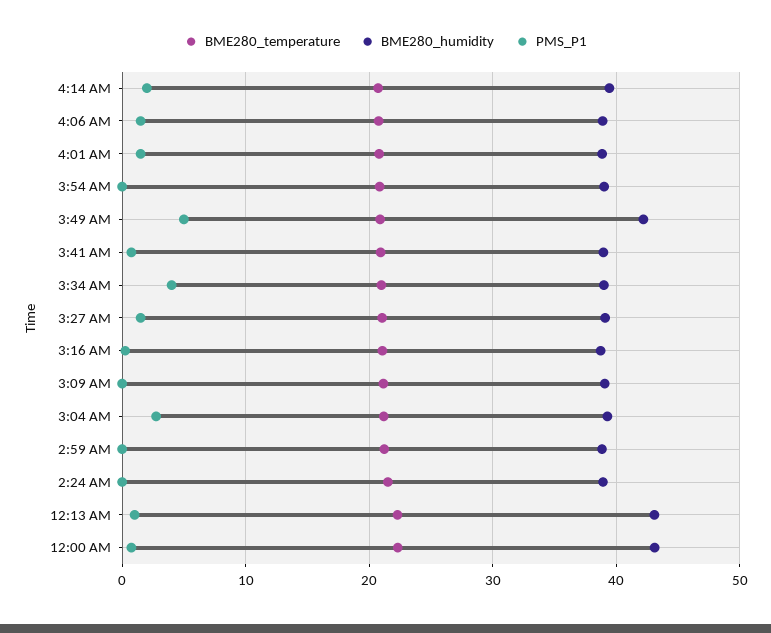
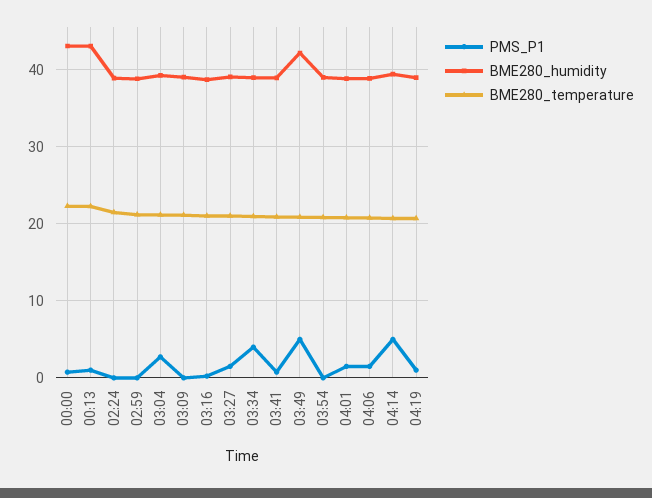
PMS_P1, 4:14 AM: 2 -> 5
PMS_P1, 04:19: none -> 1
BME280_humidity, 04:19: none -> 39
BME280_temperature, 04:19: none -> 21

